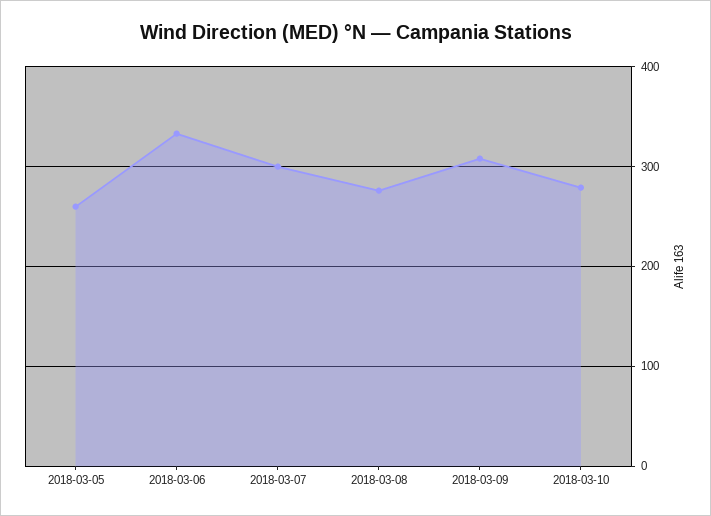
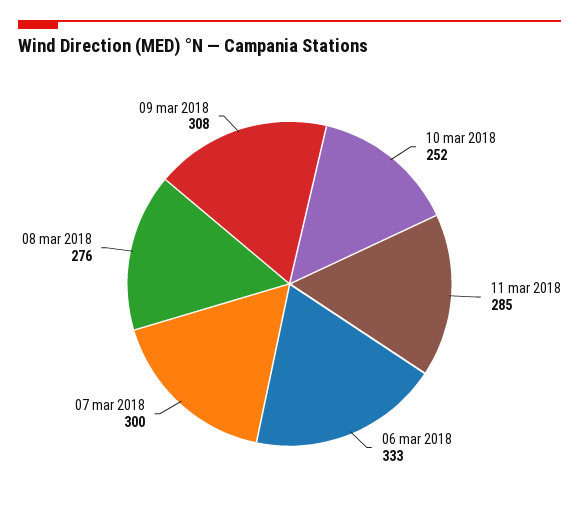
2018-03-05: 260 -> none
2018-03-10: 280 -> 252
11 mar 2018: none -> 285

